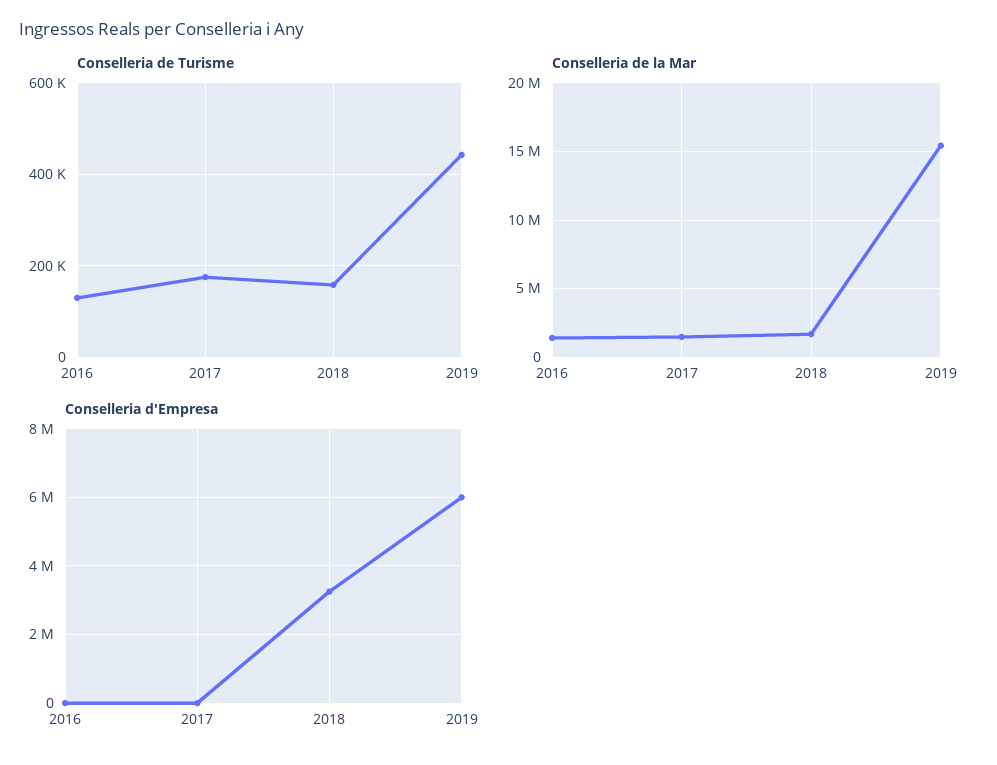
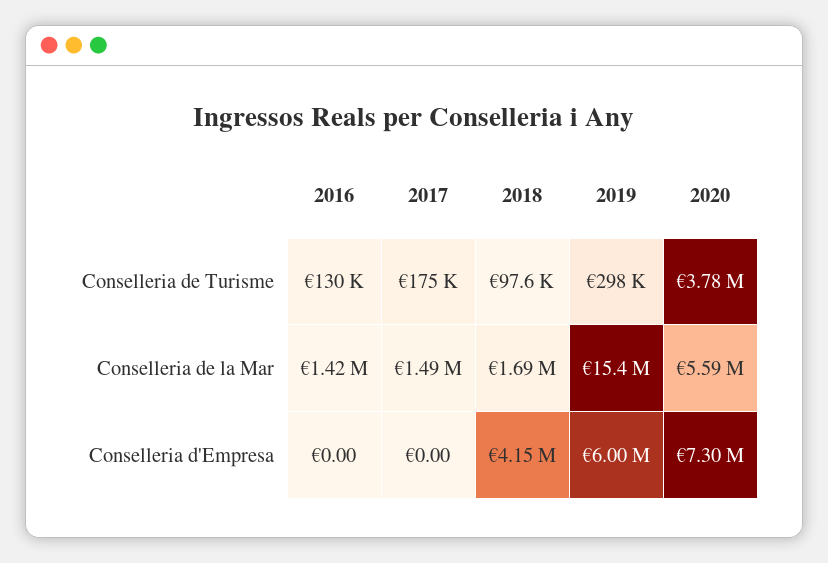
Conselleria de Turisme, 2018: 160000 -> 97600
Conselleria de Turisme, 2019: 440000 -> 298000
Conselleria d'Empresa, 2018: 3200000 -> 4150000
Conselleria de Turisme, 2020: none -> 3780000
Conselleria de la Mar, 2020: none -> 5590000
Conselleria d'Empresa, 2020: none -> 7300000

